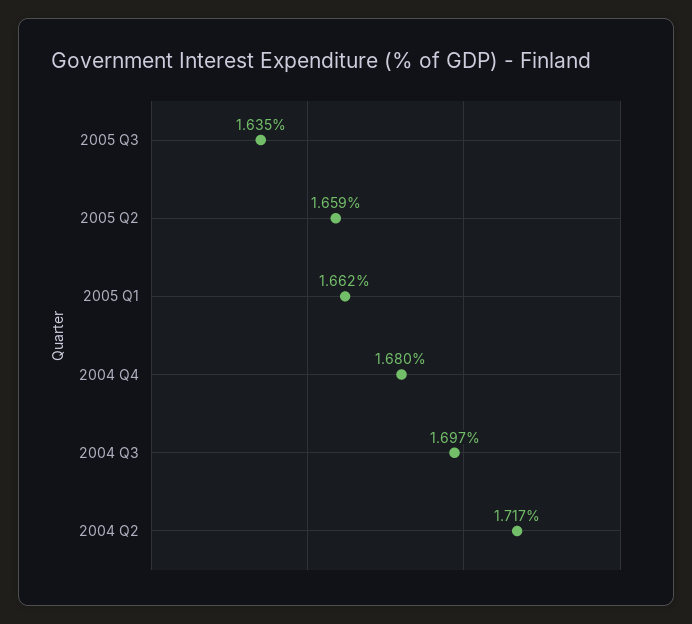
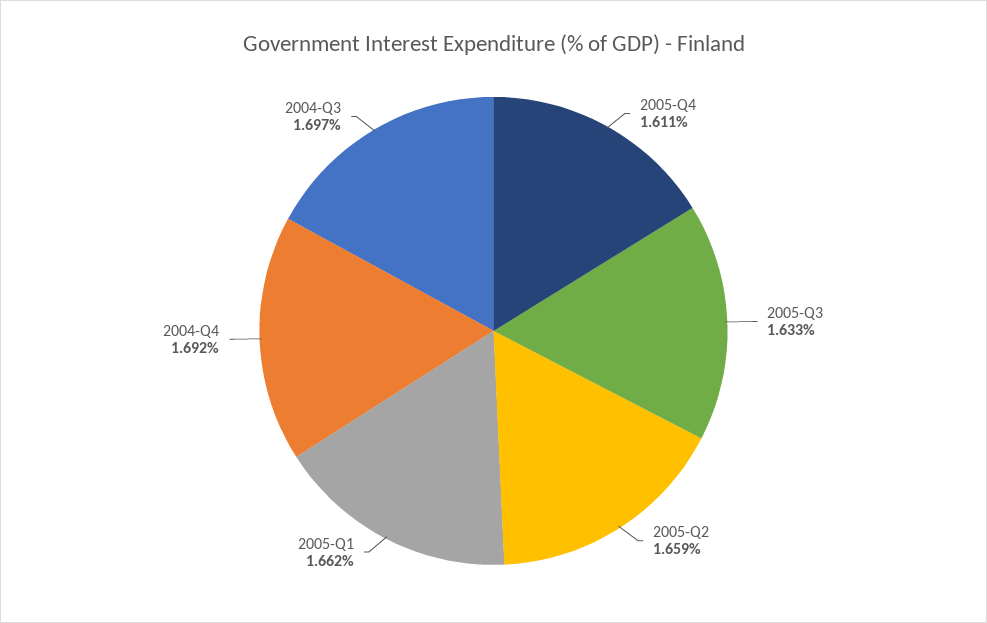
2005 Q3: 1.635 -> 1.633
2004 Q4: 1.68 -> 1.692
2004 Q2: 1.717 -> none
2005-Q4: none -> 1.611

